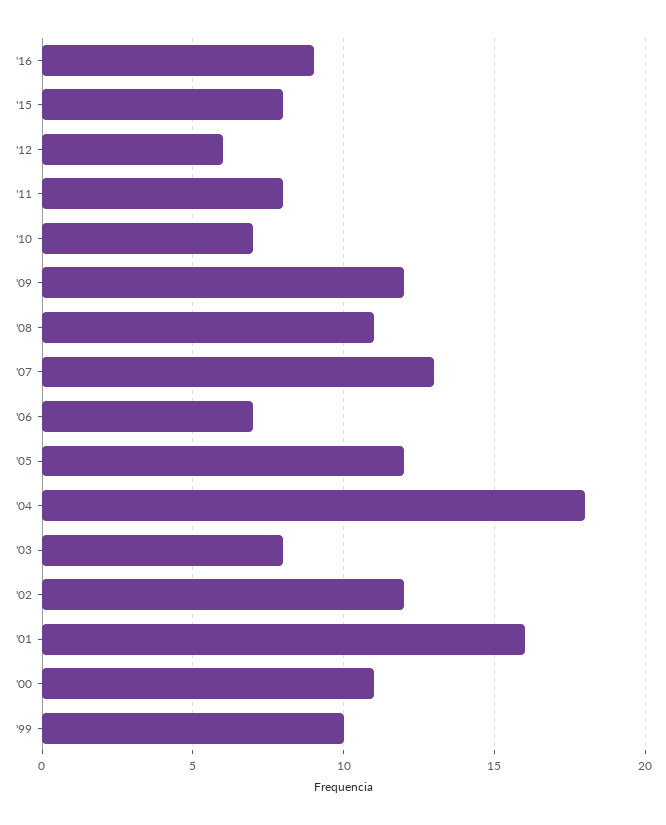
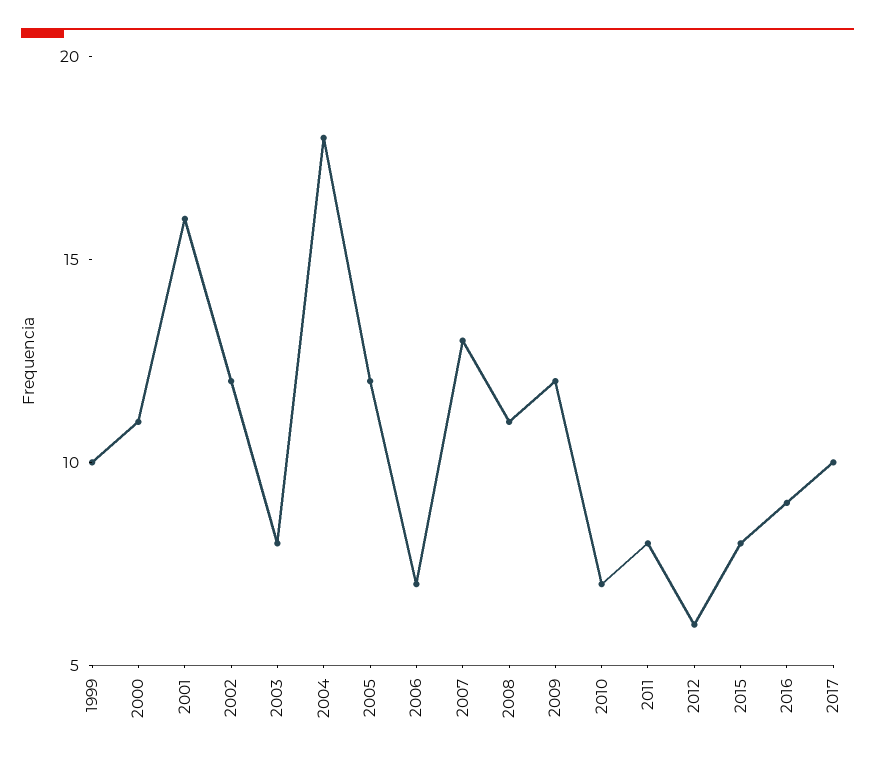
2017: none -> 10

